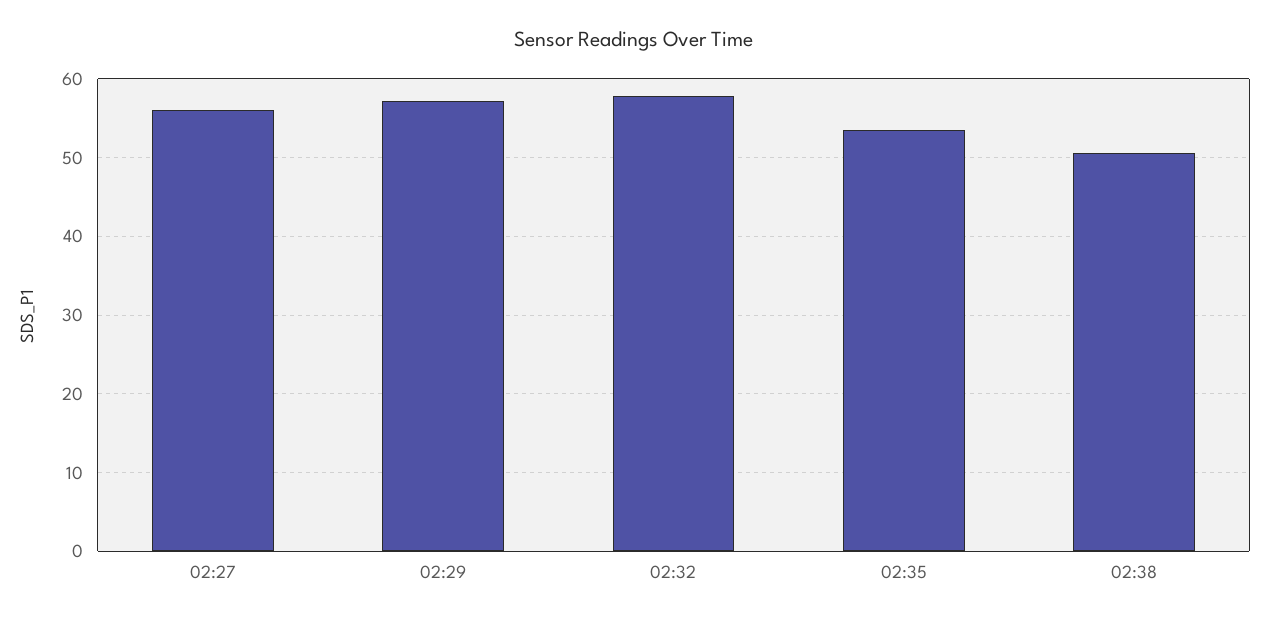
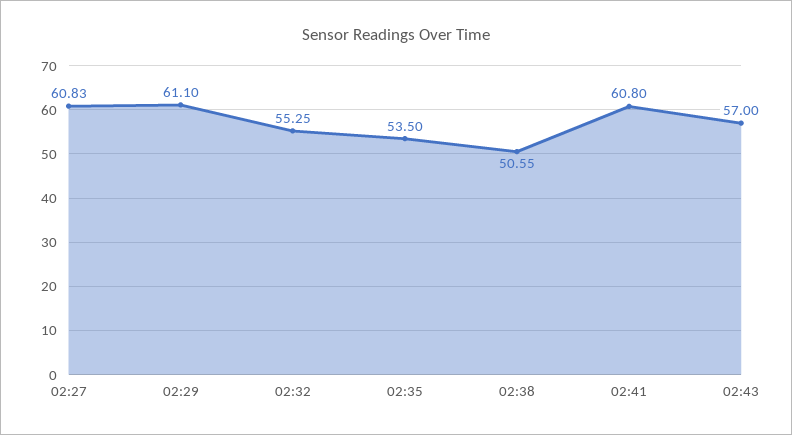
02:27: 56 -> 60.83
02:29: 57 -> 61.1
02:32: 58 -> 55.25
02:41: none -> 60.8
02:43: none -> 57

